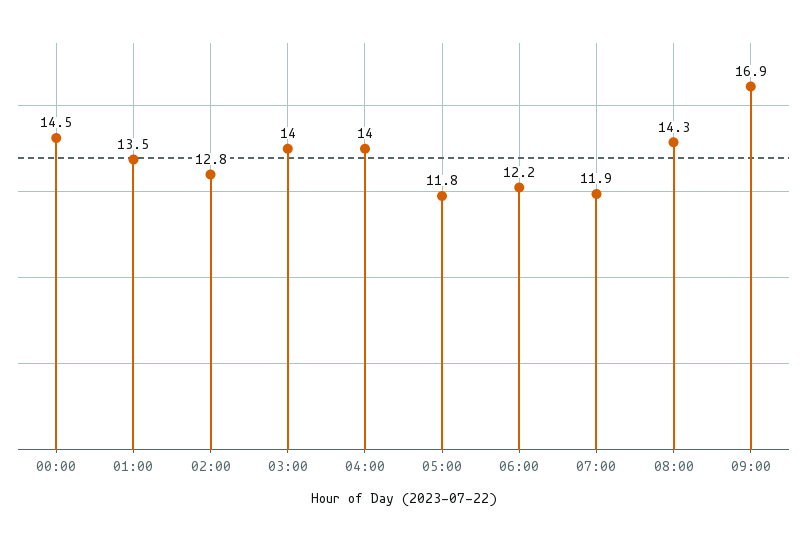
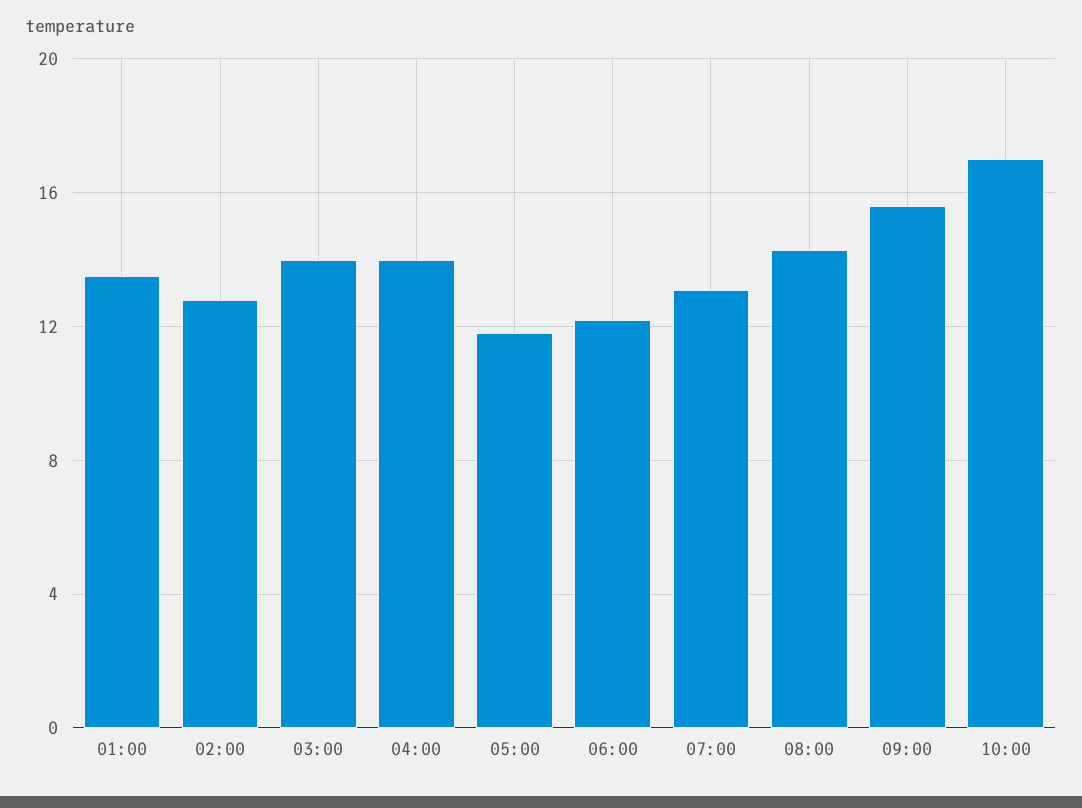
00:00: 14.5 -> none
07:00: 11.9 -> 13
09:00: 16.9 -> 15.5
10:00: none -> 17

